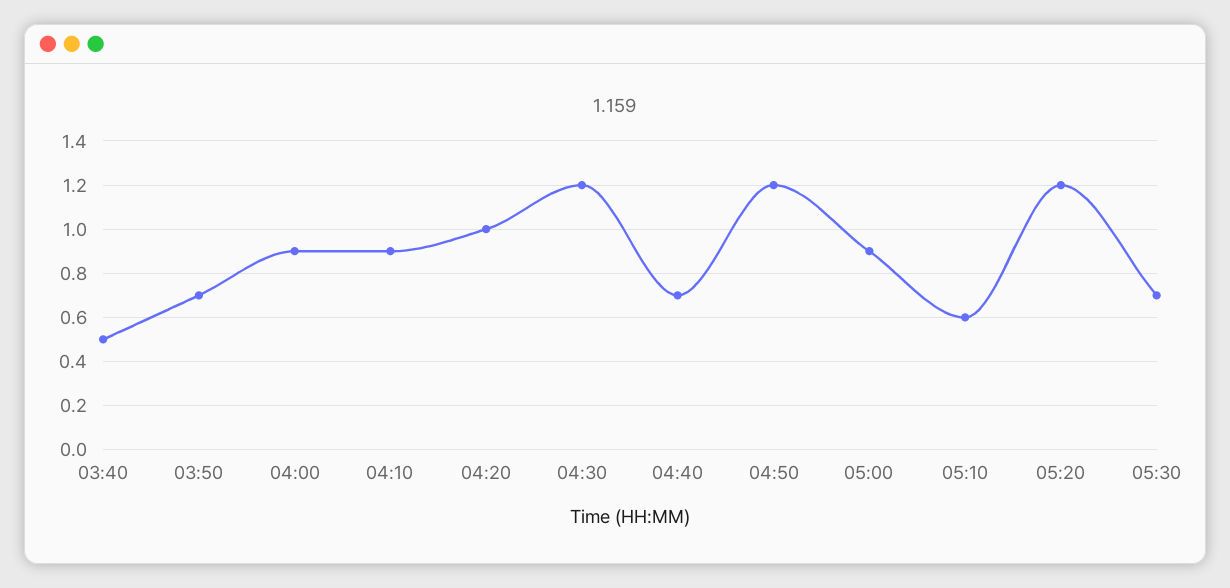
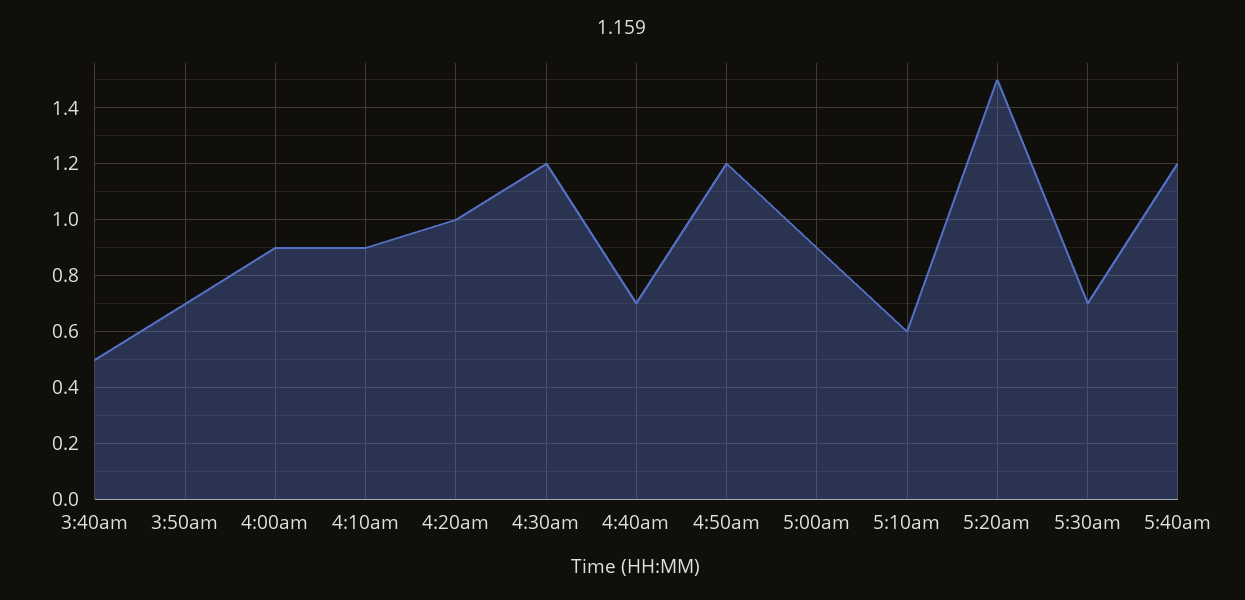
05:20: 1.2 -> 1.5
5:40am: none -> 1.2

